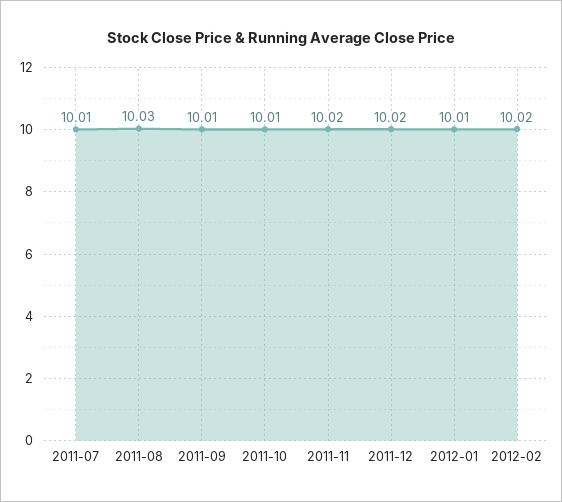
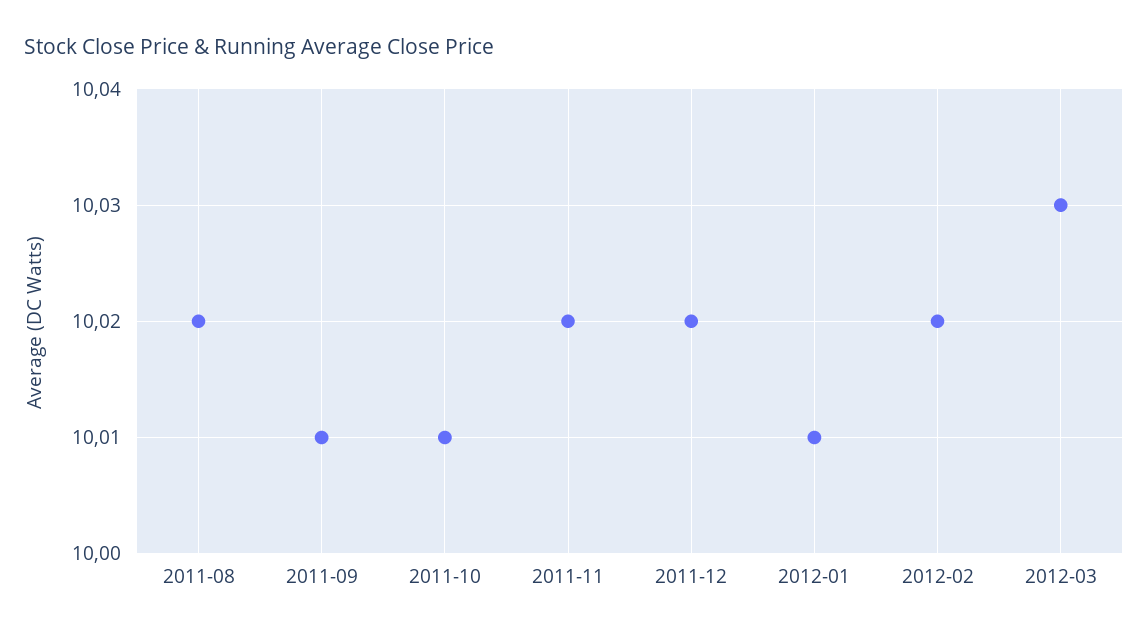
2011-07: 10.01 -> none
2011-08: 10.03 -> 10.02
2012-03: none -> 10.03

